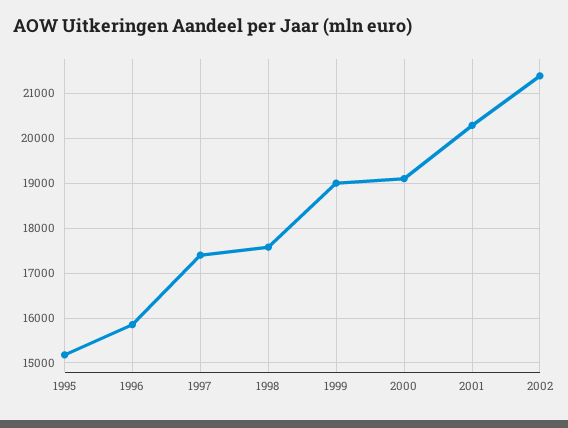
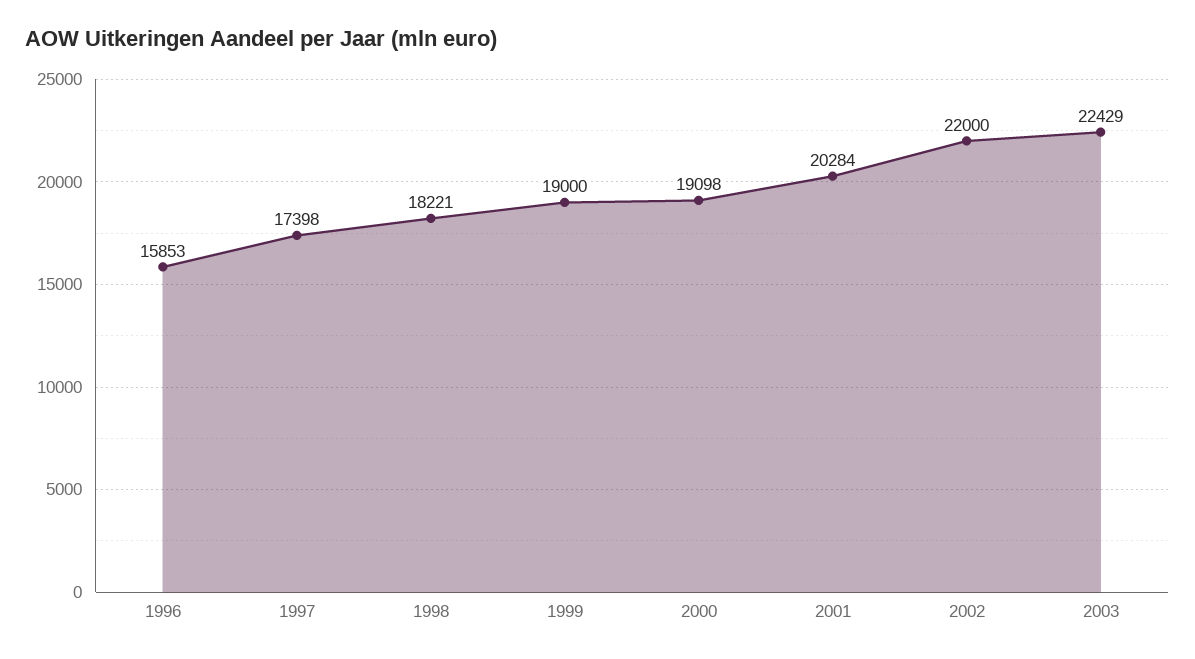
1995: 15200 -> none
1998: 17600 -> 18221
2002: 21400 -> 22000
2003: none -> 22429

